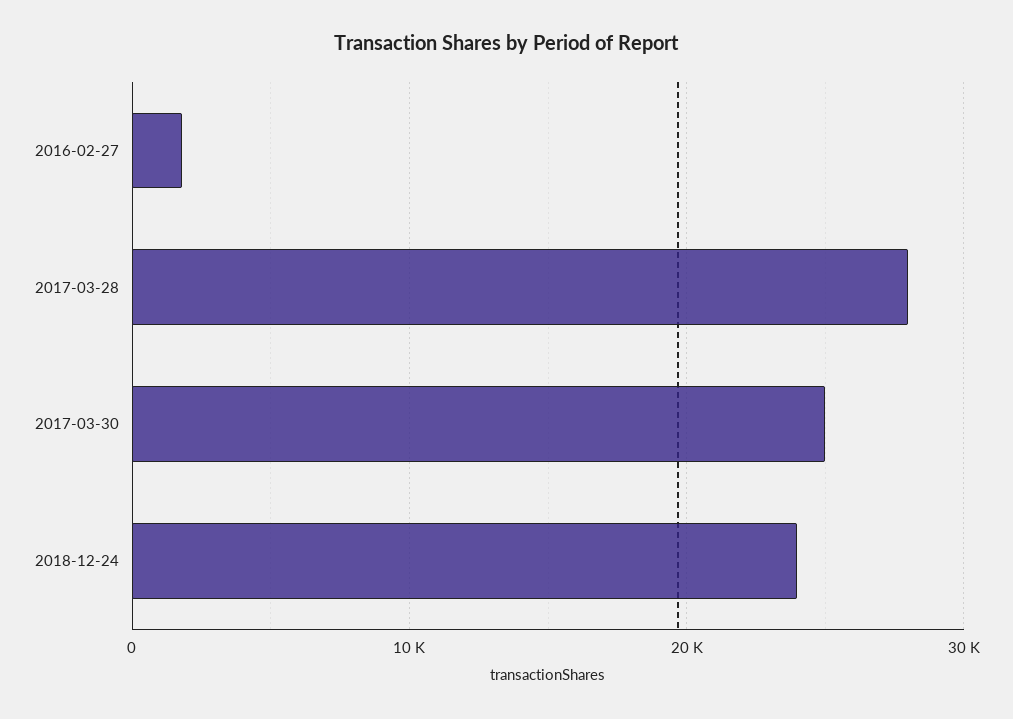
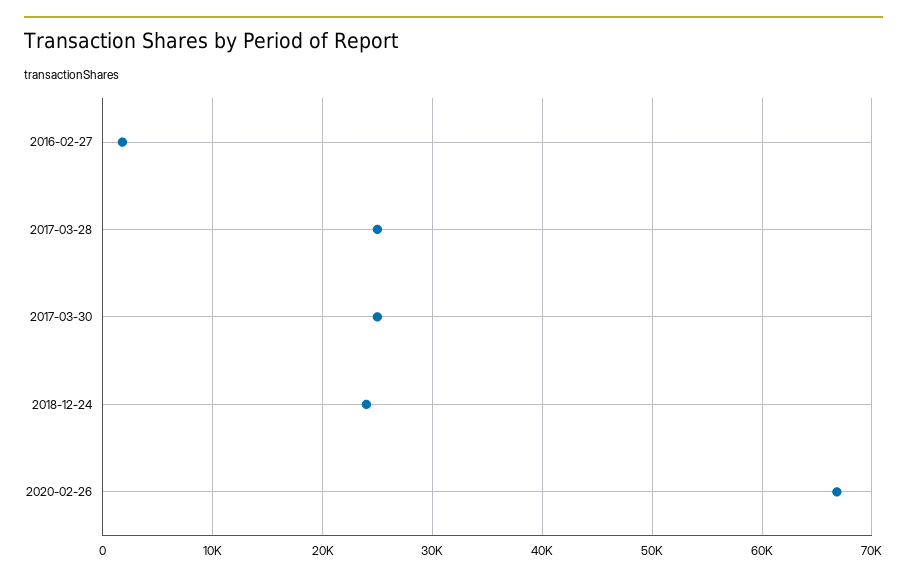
2017-03-28: 28000 -> 25000
2020-02-26: none -> 67000

